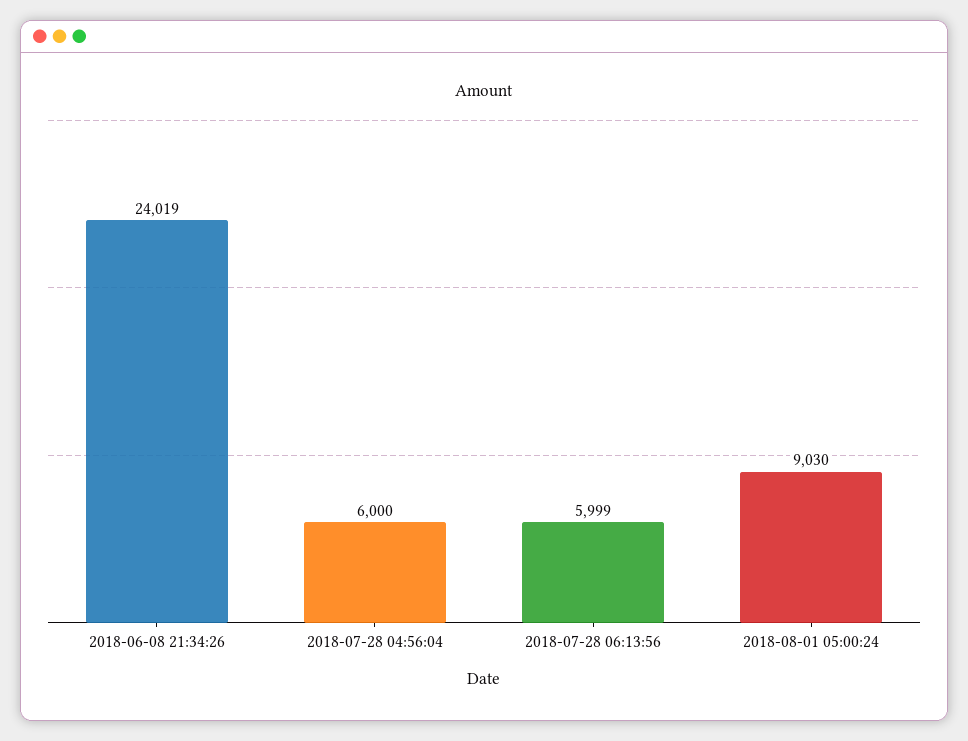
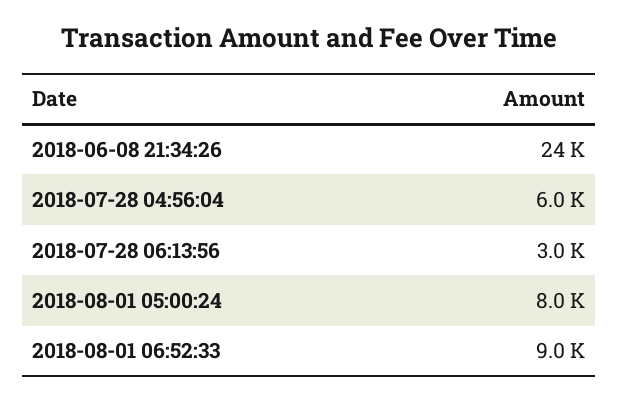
2018-07-28 06:13:56: 5999 -> 3000
2018-08-01 05:00:24: 9030 -> 8000
2018-08-01 06:52:33: none -> 9000

